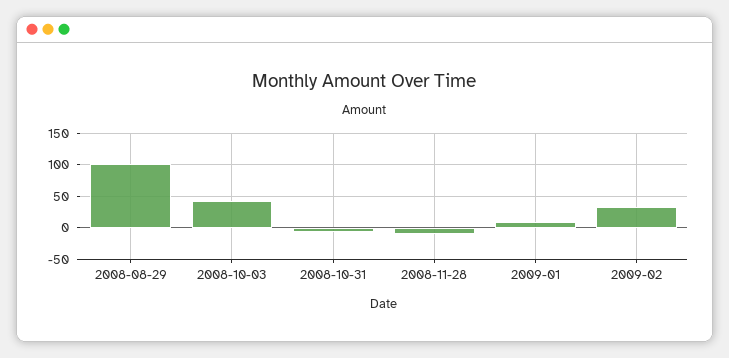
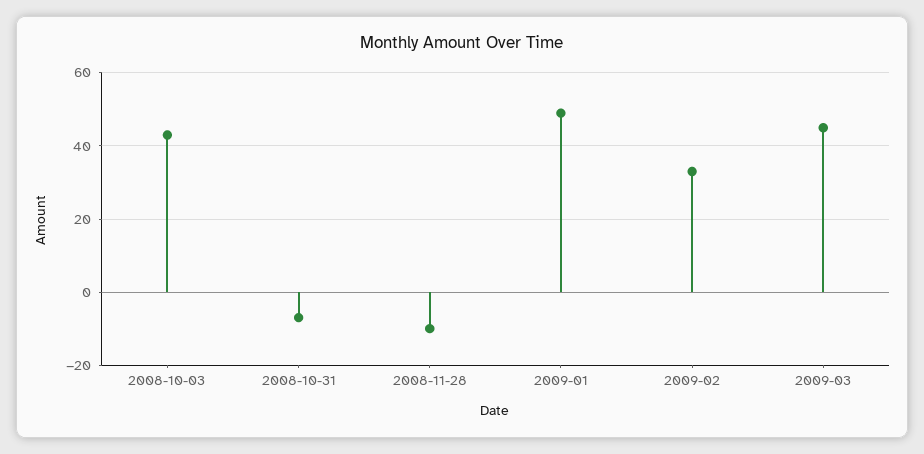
2008-08-29: 100 -> none
2009-01: 10 -> 50
2009-03: none -> 45

